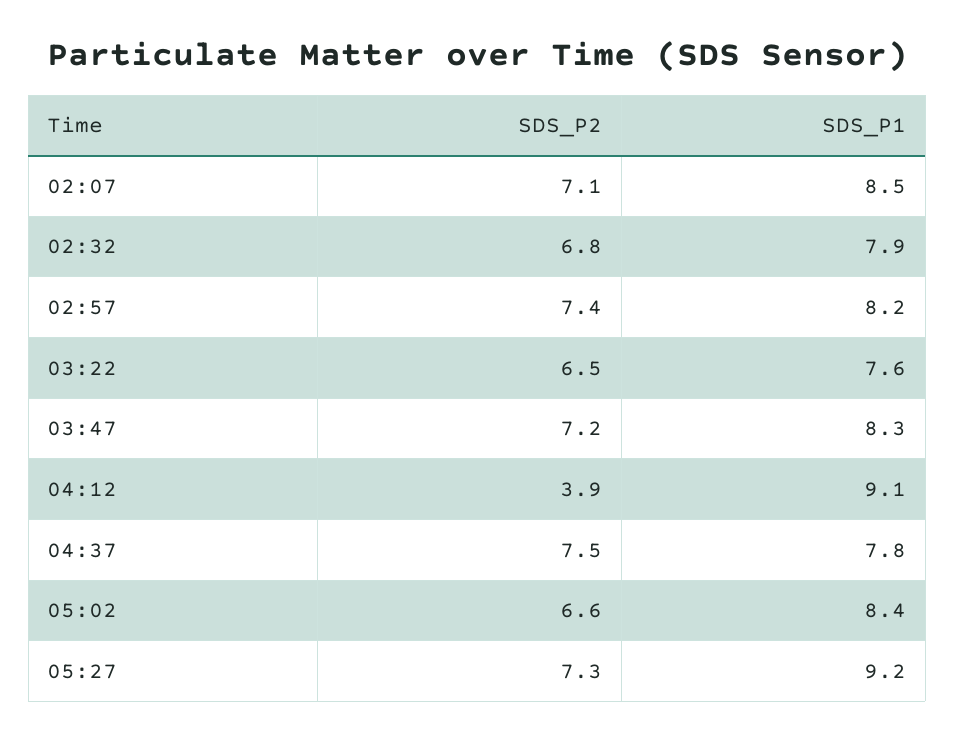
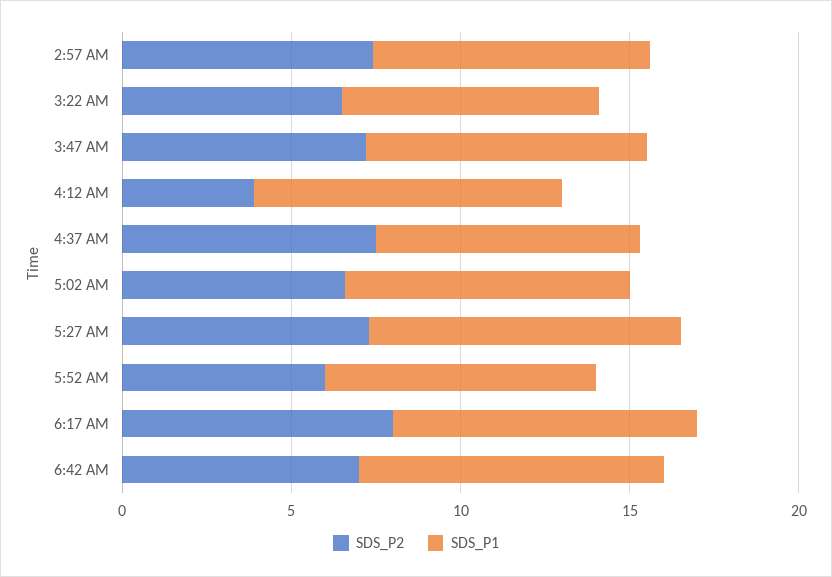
SDS_P2, 02:07: 7.1 -> none
SDS_P1, 02:07: 8.5 -> none
SDS_P2, 02:32: 6.8 -> none
SDS_P1, 02:32: 7.9 -> none
SDS_P2, 5:52 AM: none -> 6
SDS_P1, 5:52 AM: none -> 8
SDS_P2, 6:17 AM: none -> 8
SDS_P1, 6:17 AM: none -> 9
SDS_P2, 6:42 AM: none -> 7
SDS_P1, 6:42 AM: none -> 9

